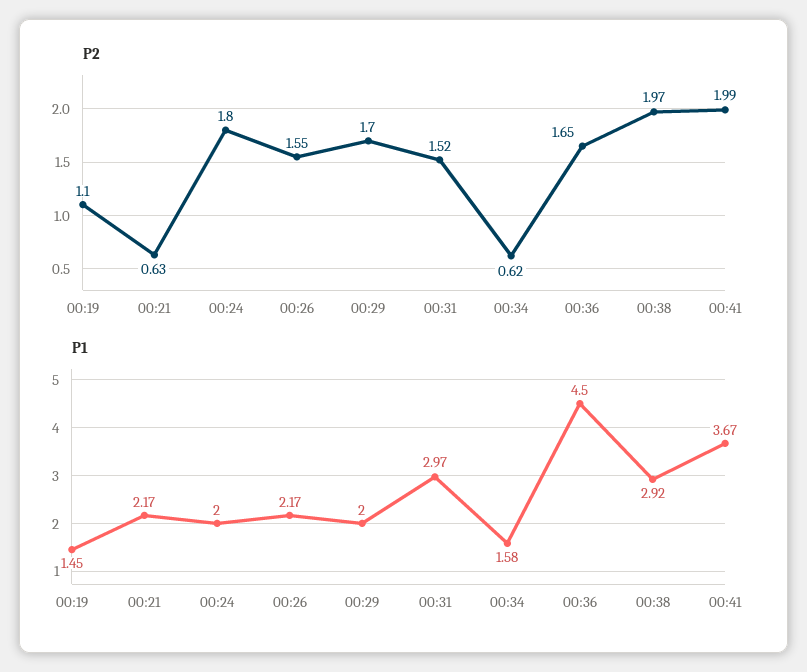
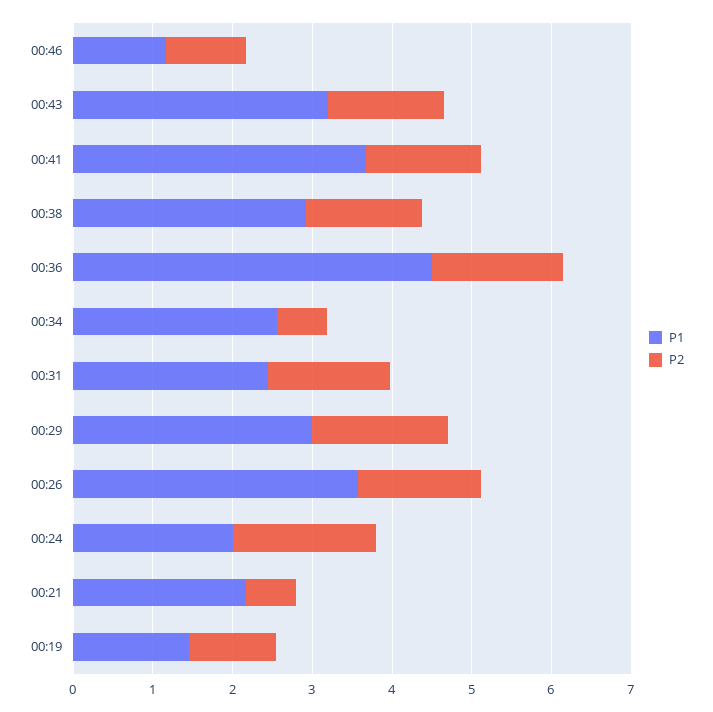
P2, 00:38: 1.97 -> 1.4
P2, 00:41: 1.99 -> 1.4
P1, 00:26: 2.17 -> 3.6
P1, 00:29: 2 -> 3
P1, 00:31: 2.97 -> 2.4
P1, 00:34: 1.58 -> 2.6
P1, 00:46: none -> 1.2
P2, 00:46: none -> 1
P1, 00:43: none -> 3.2
P2, 00:43: none -> 1.4

